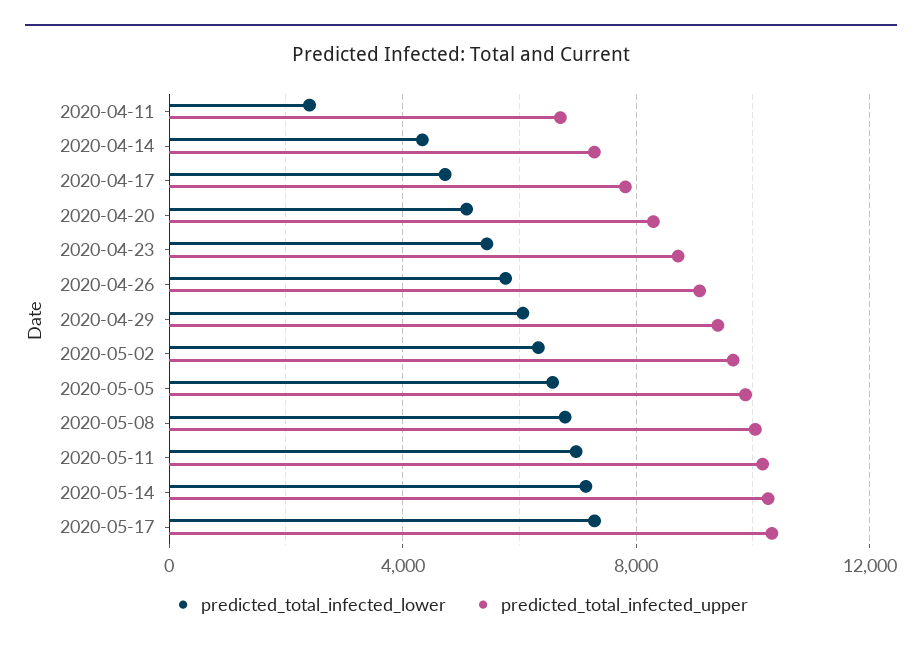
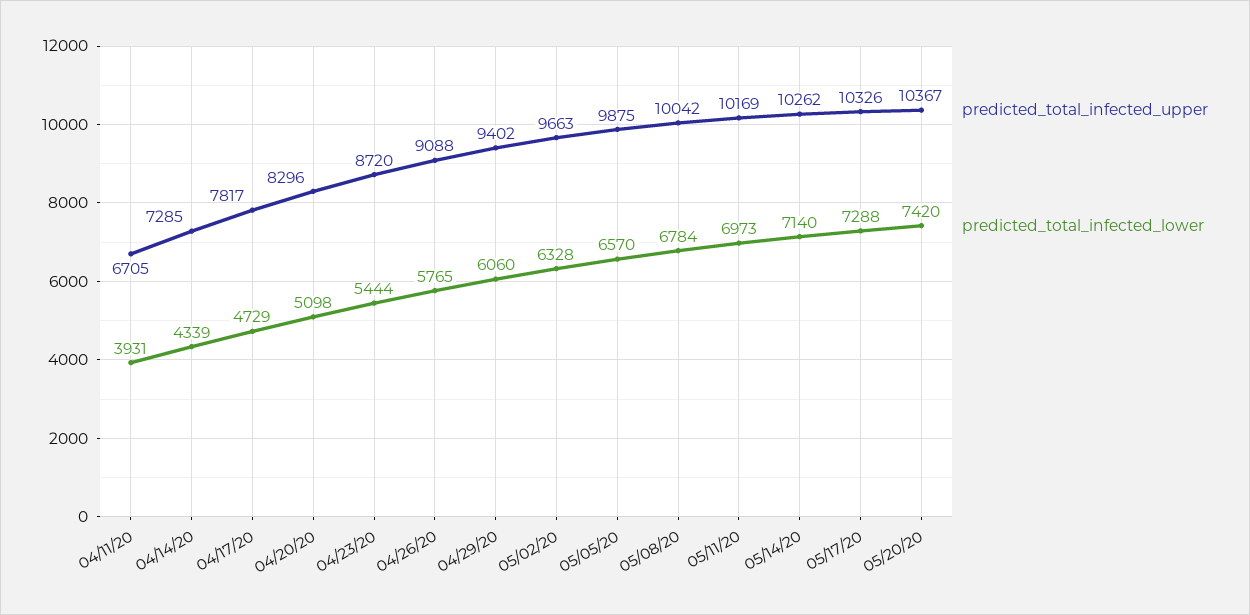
predicted_total_infected_lower, 2020-04-11: 2500 -> 3931
predicted_total_infected_upper, 05/20/20: none -> 10367
predicted_total_infected_lower, 05/20/20: none -> 7420

